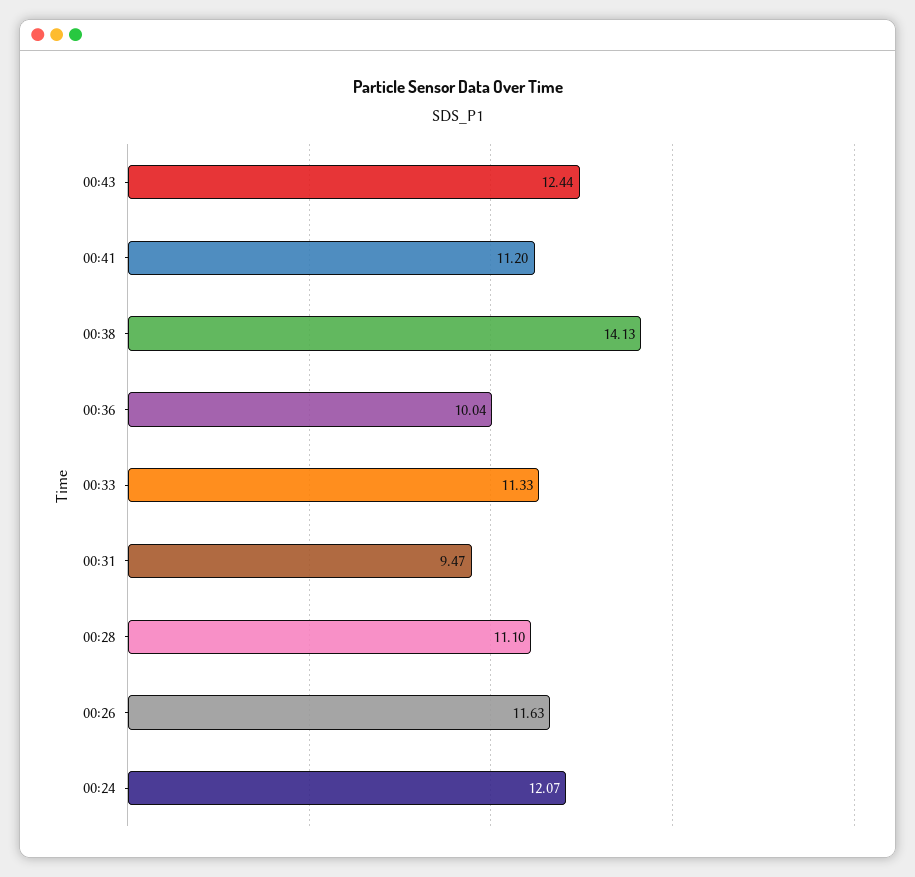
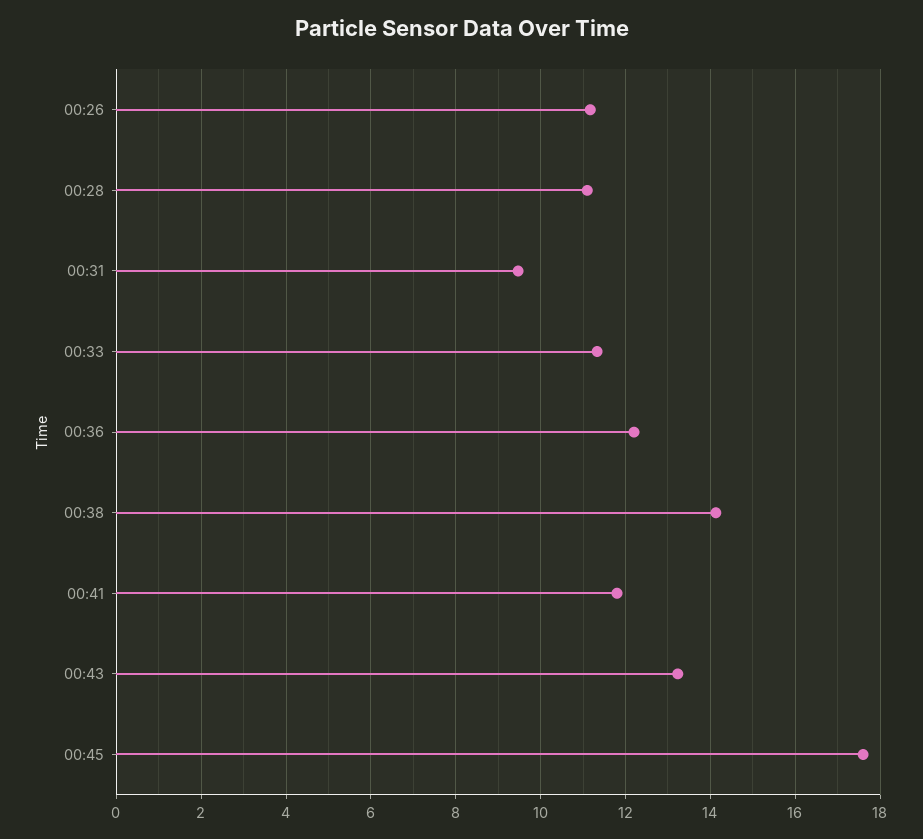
00:43: 12.44 -> 13.2
00:41: 11.2 -> 11.8
00:36: 10.04 -> 12.2
00:26: 11.63 -> 11.2
00:24: 12.07 -> none
00:45: none -> 17.6

